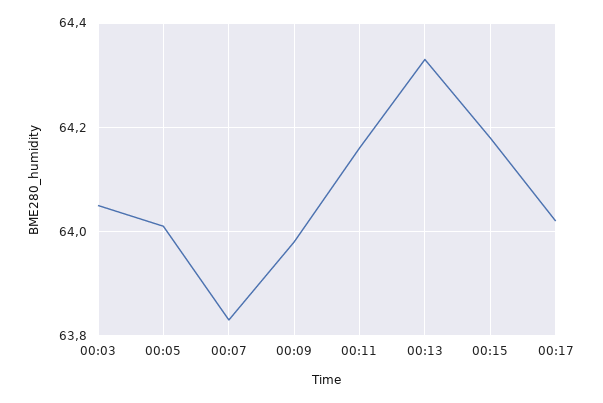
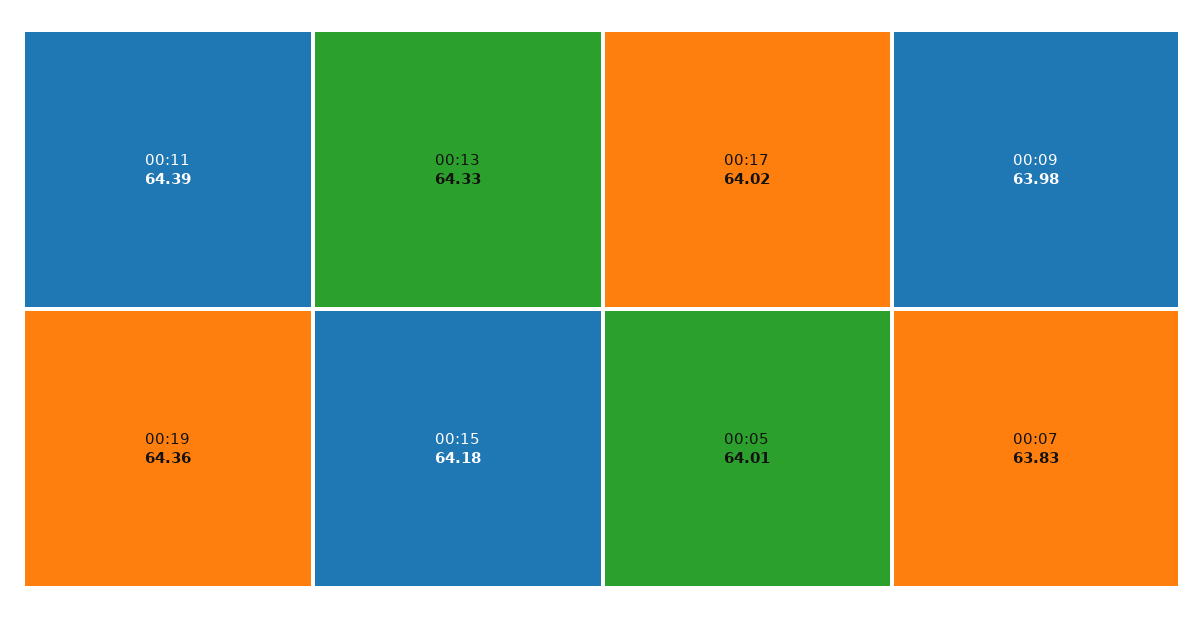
00:03: 64.05 -> none
00:11: 64.15 -> 64.39
00:19: none -> 64.36

